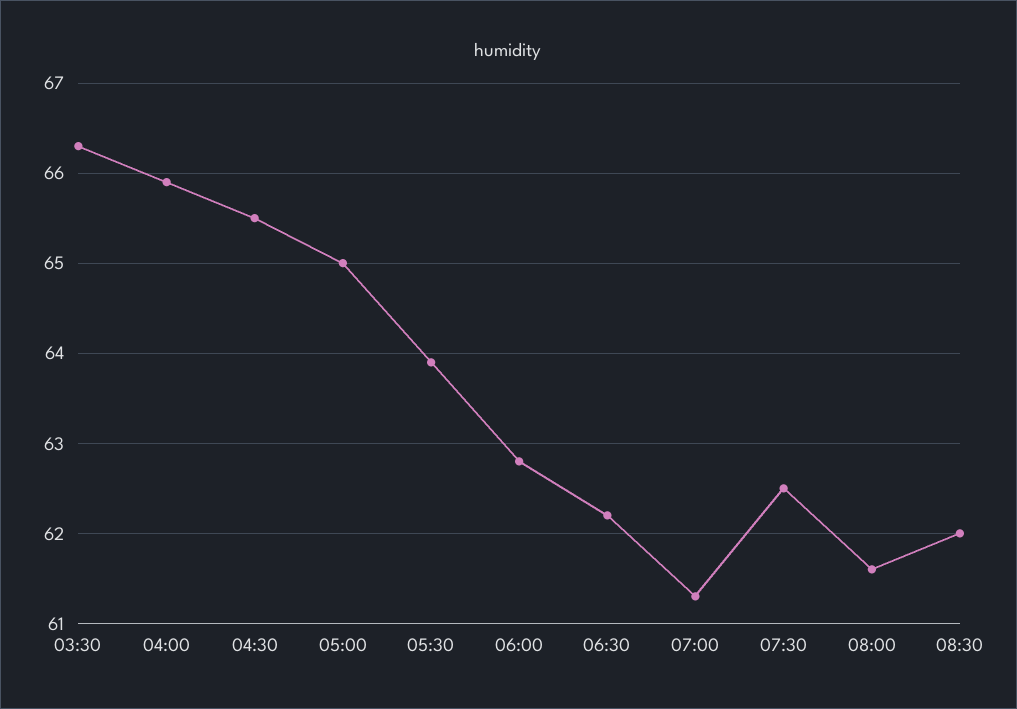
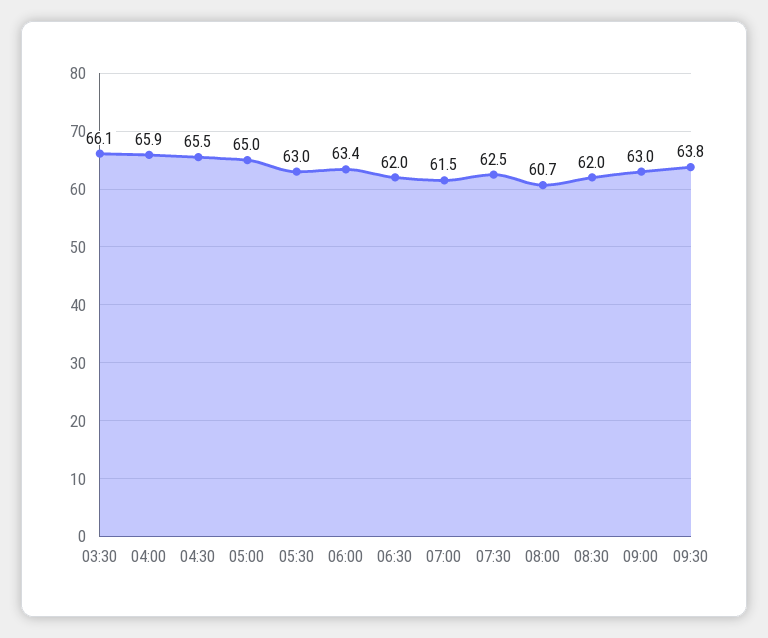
03:30: 66.3 -> 66.1
05:30: 63.9 -> 63
06:00: 62.8 -> 63.4
06:30: 62.2 -> 62
07:00: 61.3 -> 61.5
08:00: 61.6 -> 60.7
09:00: none -> 63
09:30: none -> 63.8

